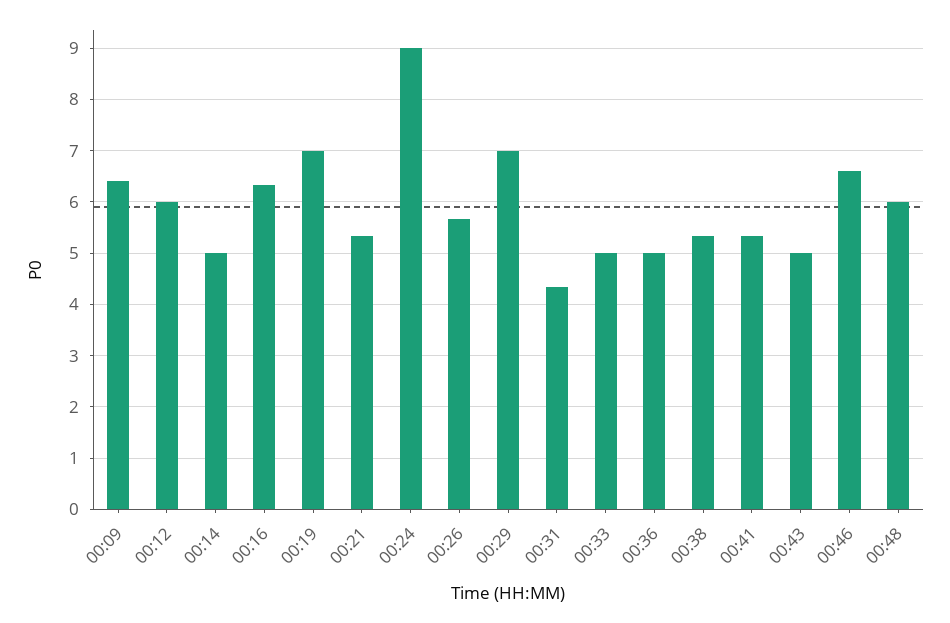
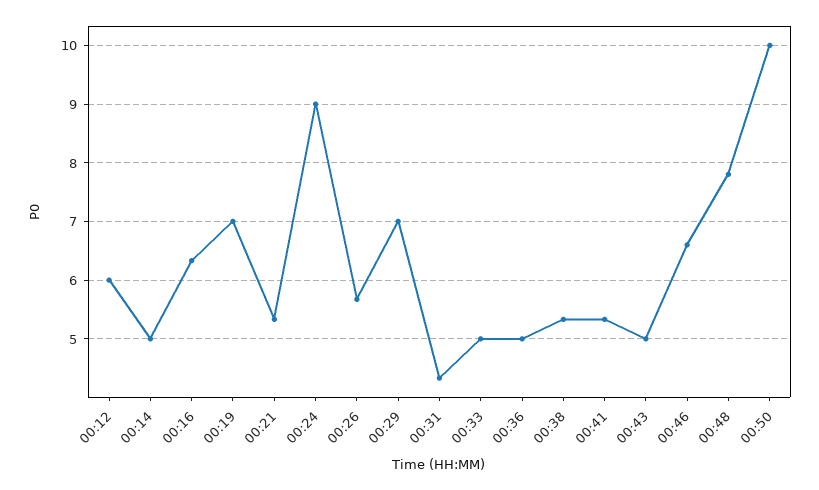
00:09: 6.4 -> none
00:48: 6 -> 7.8
00:50: none -> 10

